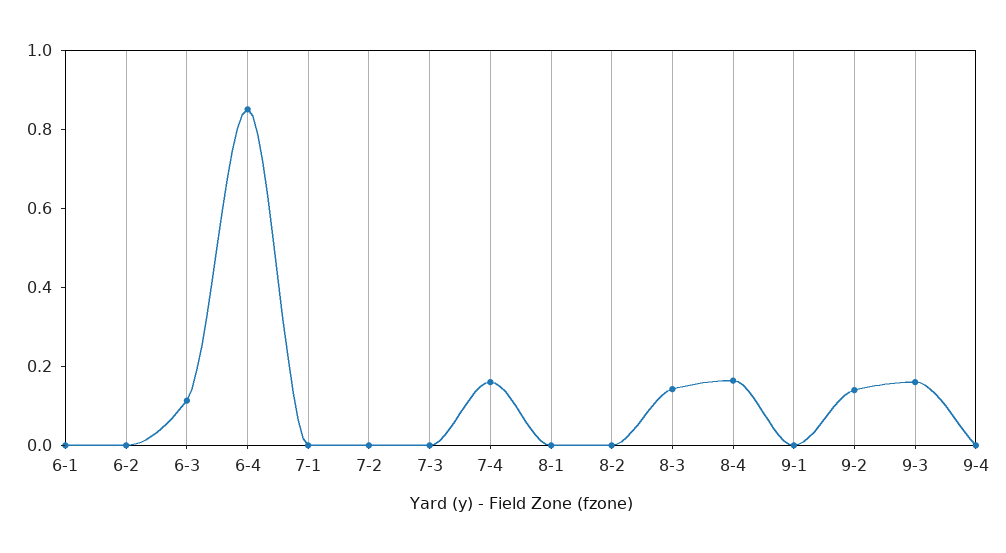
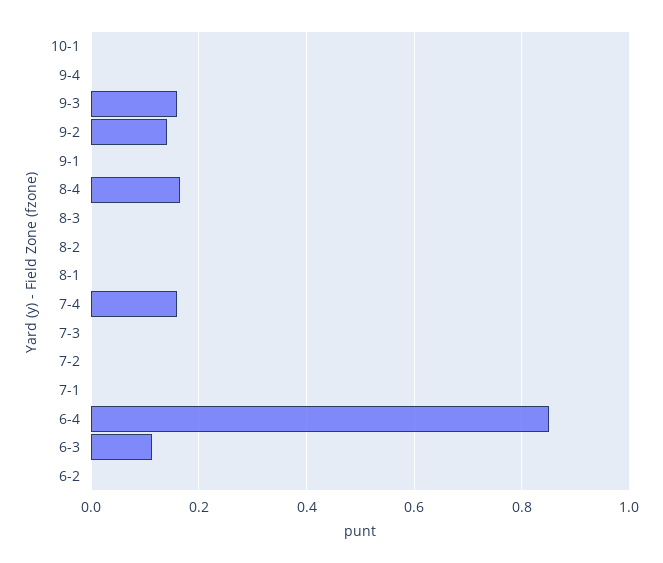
6-1: 0 -> none
8-3: 0.15 -> 0
10-1: none -> 0

